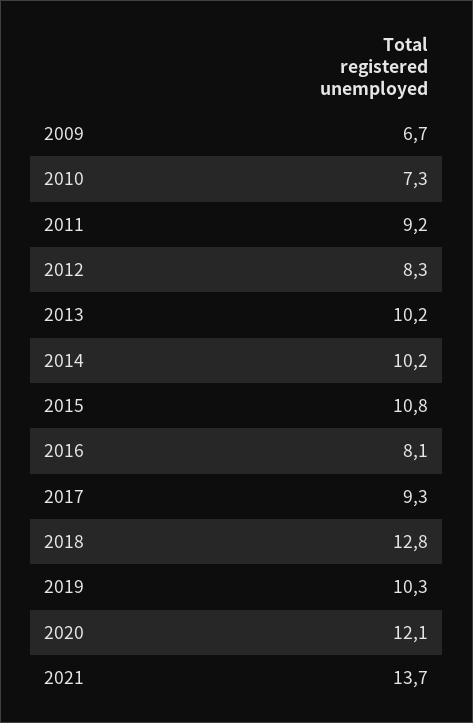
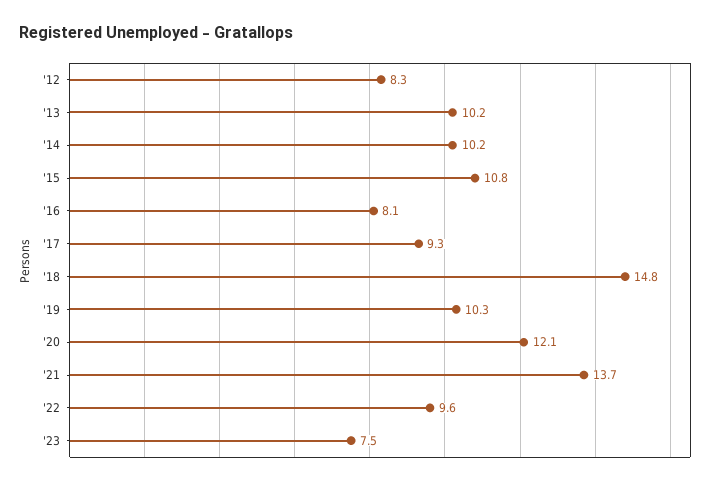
2009: 6.7 -> none
2010: 7.3 -> none
2011: 9.2 -> none
2018: 12.8 -> 14.8
'22: none -> 9.6
'23: none -> 7.5

